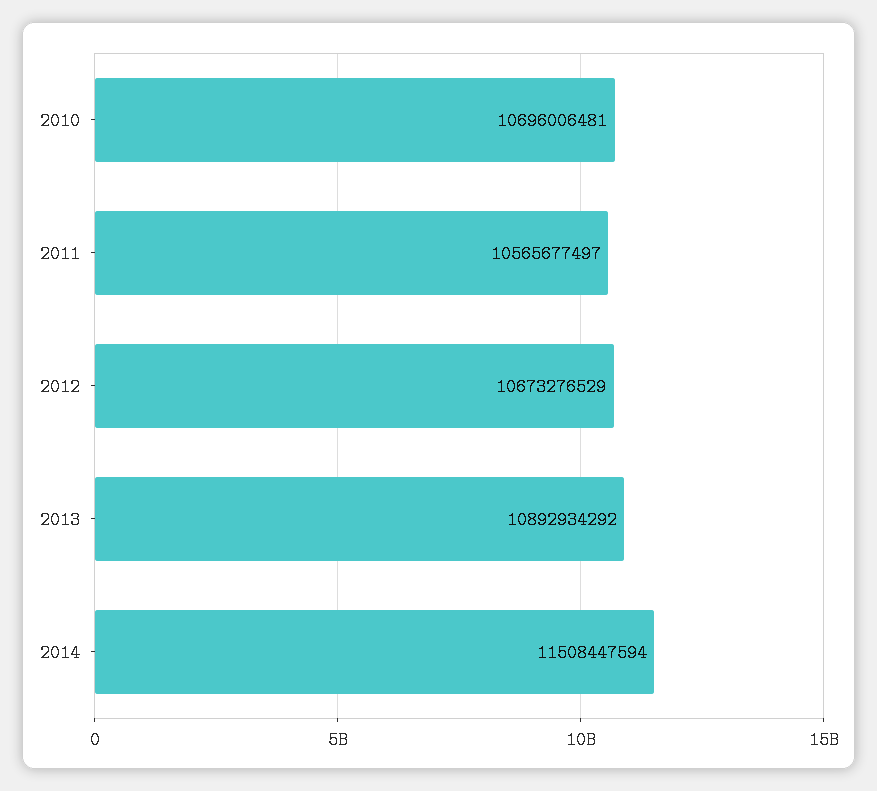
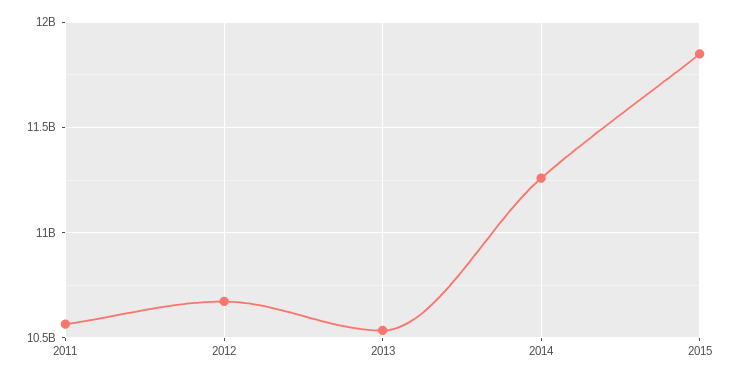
2010: 10696006481 -> none
2013: 10892934292 -> 10550000000
2014: 11508447594 -> 11250000000
2015: none -> 11850000000

